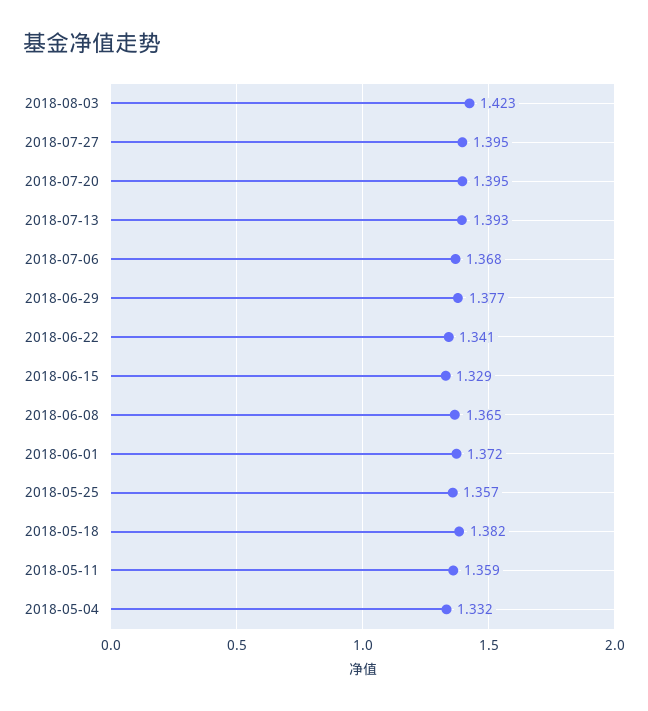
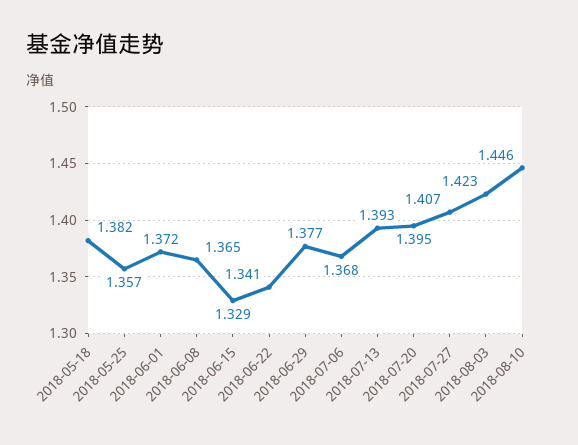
2018-07-27: 1.395 -> 1.407
2018-05-11: 1.359 -> none
2018-05-04: 1.332 -> none
2018-08-10: none -> 1.446

